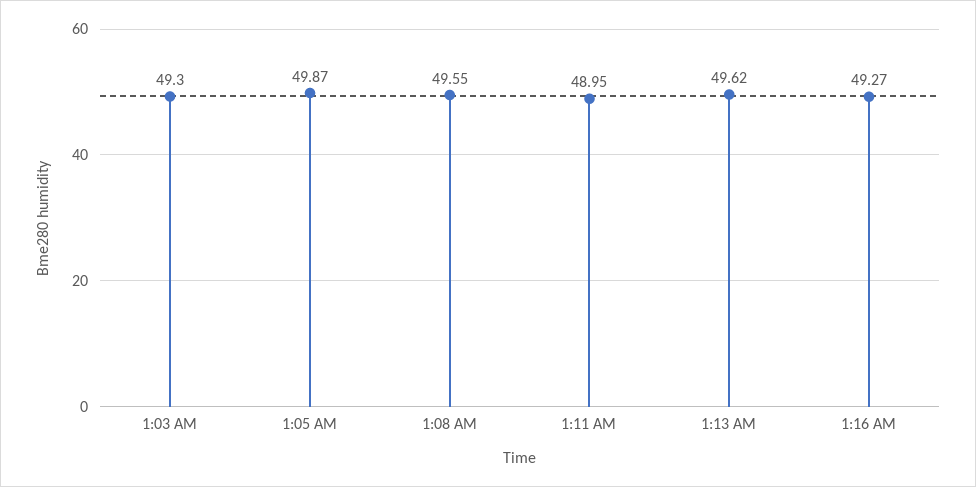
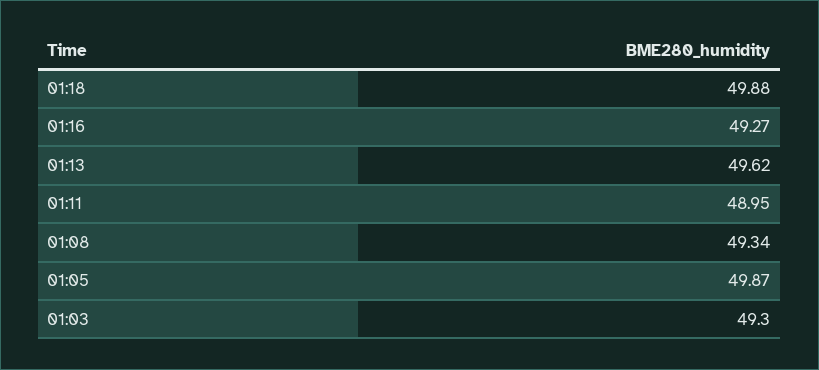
1:08 AM: 49.55 -> 49.34
01:18: none -> 49.88

